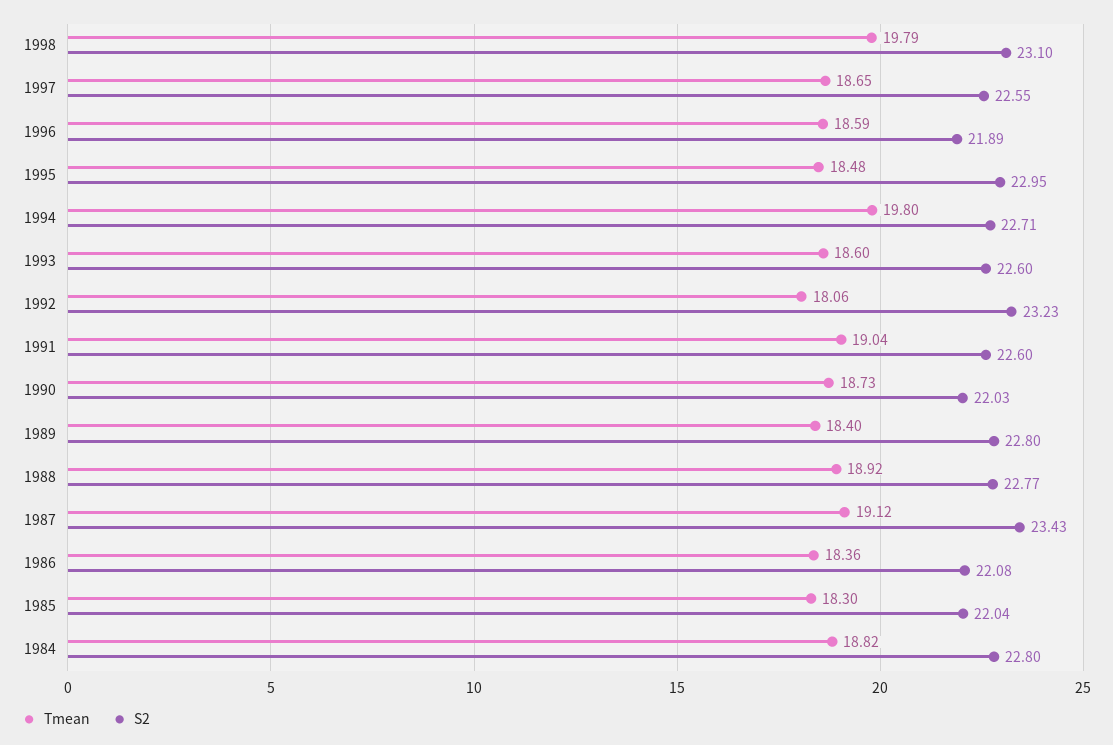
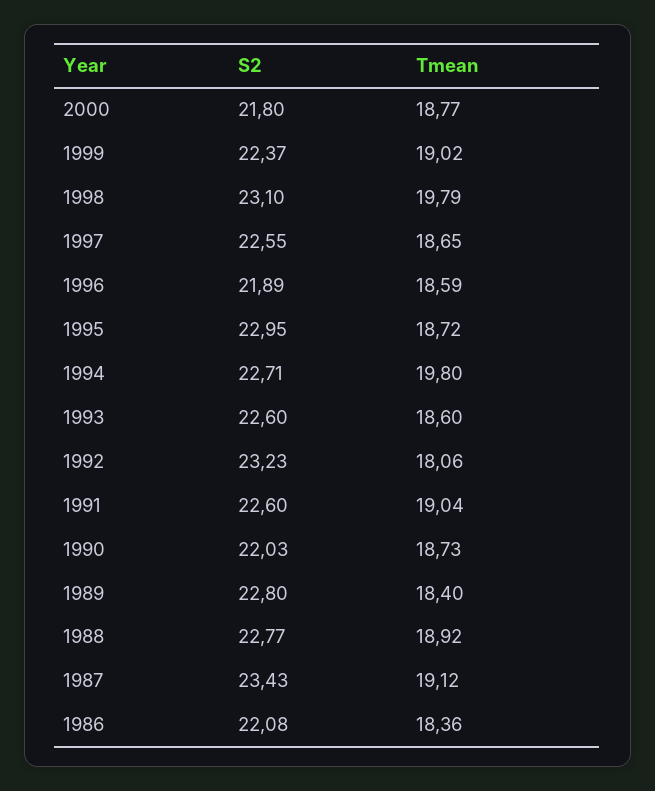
Tmean, 1995: 18.48 -> 18.72
Tmean, 1985: 18.3 -> none
S2, 1985: 22.04 -> none
Tmean, 1984: 18.82 -> none
S2, 1984: 22.8 -> none
S2, 2000: none -> 21.8
Tmean, 2000: none -> 18.77
S2, 1999: none -> 22.37
Tmean, 1999: none -> 19.02

